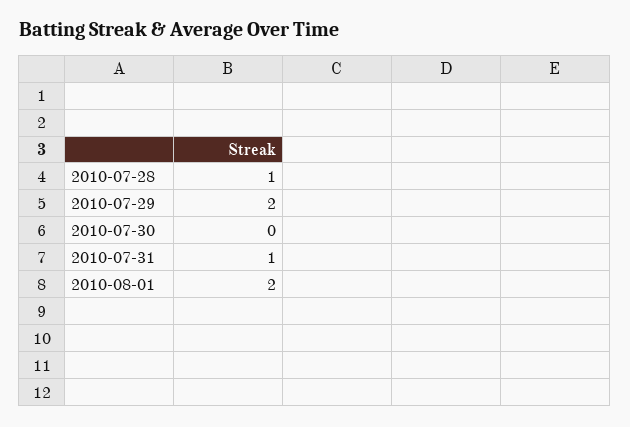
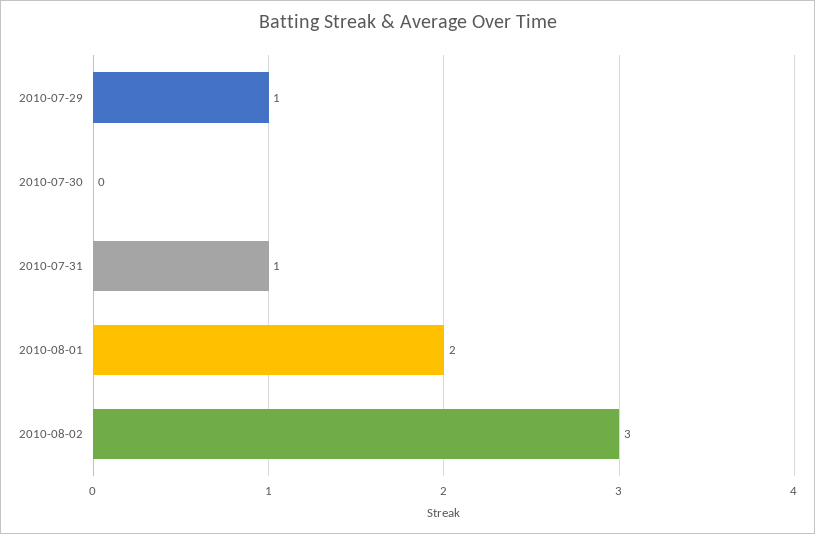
2010-07-28: 1 -> none
2010-07-29: 2 -> 1
2010-08-02: none -> 3

